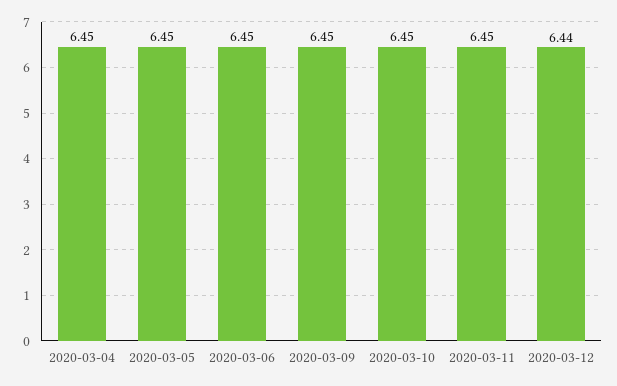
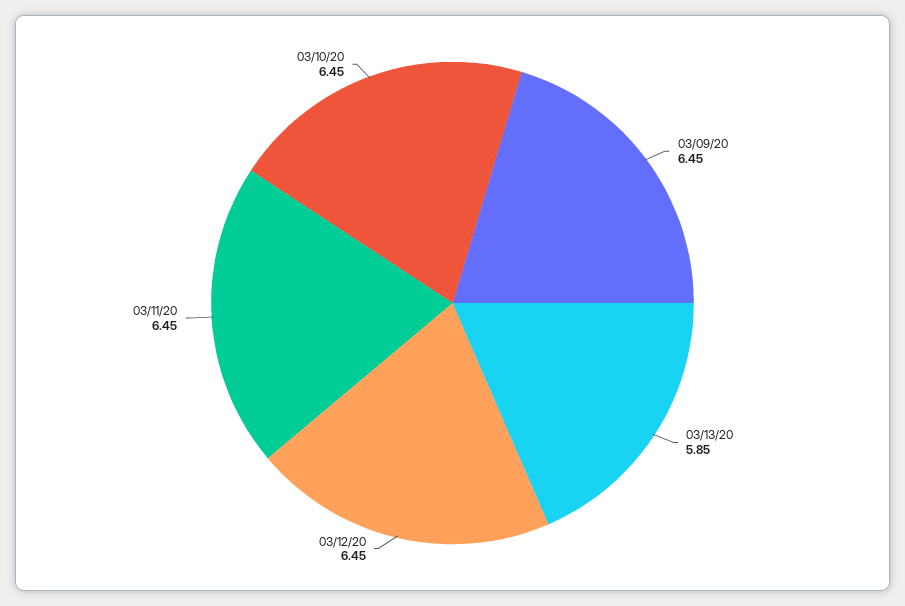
2020-03-04: 6.45 -> none
2020-03-05: 6.45 -> none
2020-03-06: 6.45 -> none
2020-03-12: 6.44 -> 6.45
03/13/20: none -> 5.85

